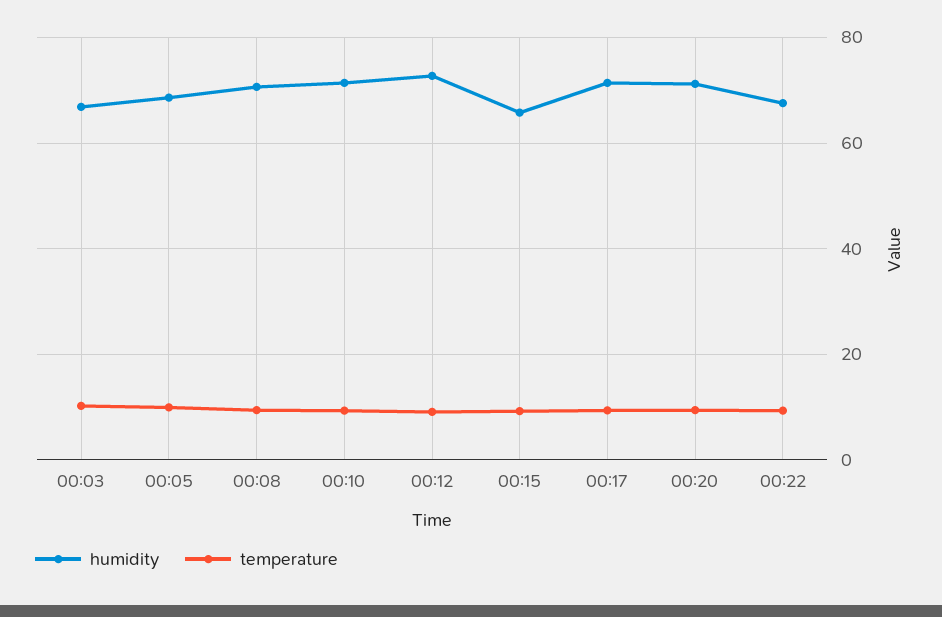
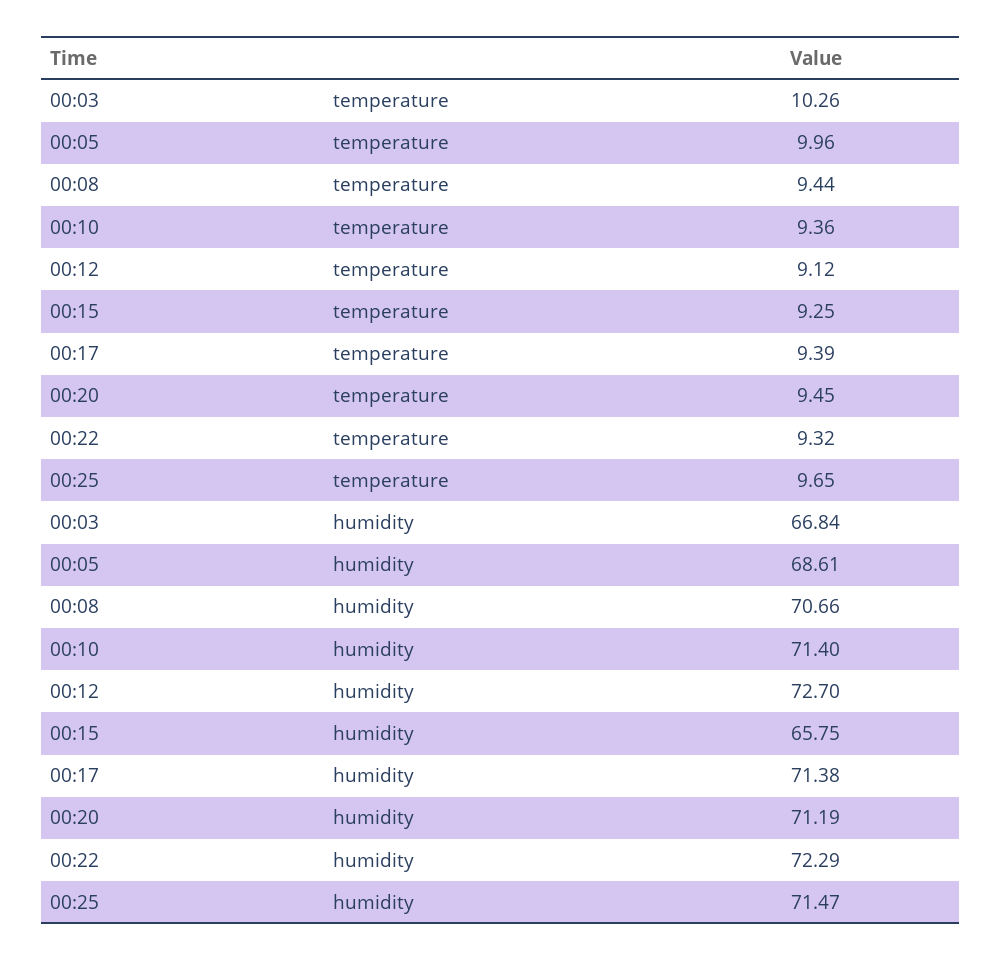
humidity, 00:22: 68 -> 72.29
temperature, 00:25: none -> 9.65
humidity, 00:25: none -> 71.47

